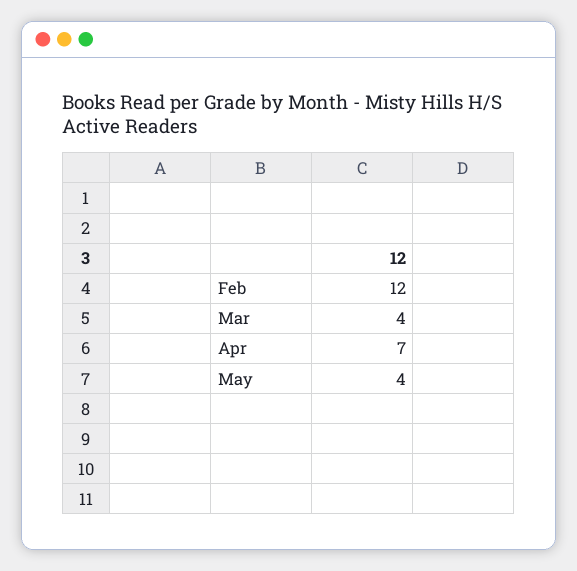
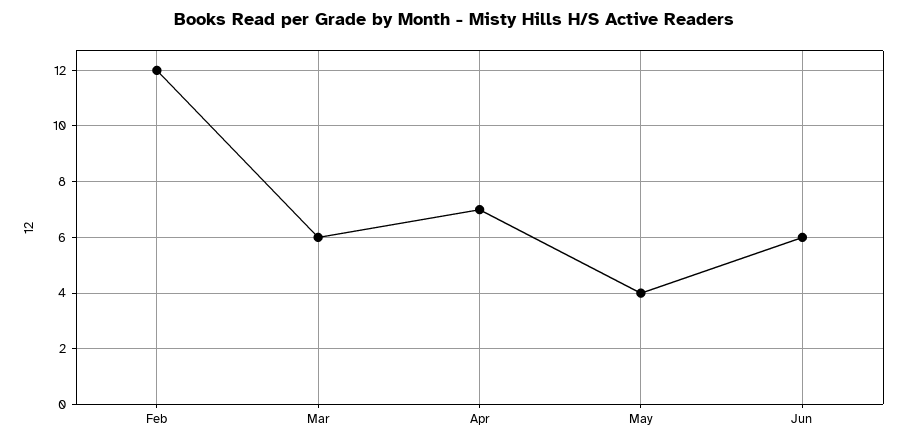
Mar: 4 -> 6
Jun: none -> 6

